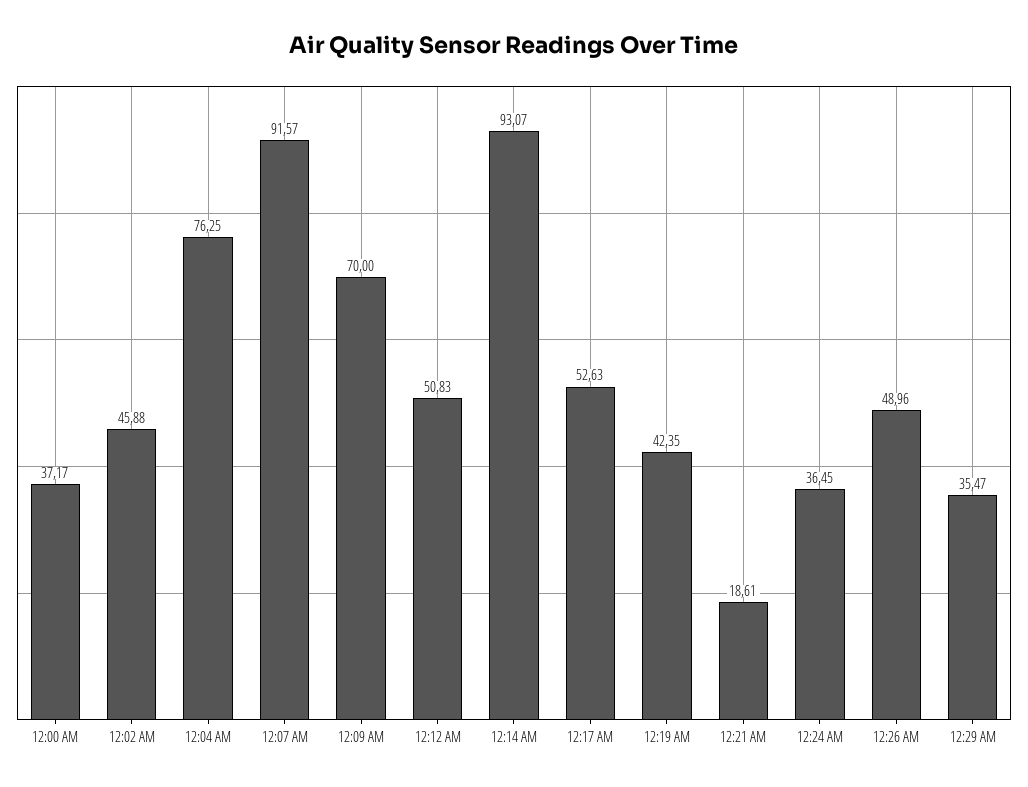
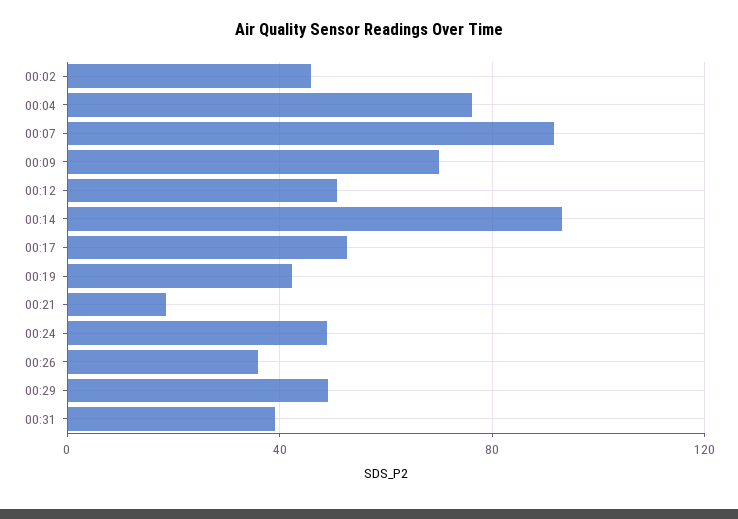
12:00 AM: 37.17 -> none
12:24 AM: 36.45 -> 50
12:26 AM: 48.96 -> 35
12:29 AM: 35.47 -> 50
00:31: none -> 40

